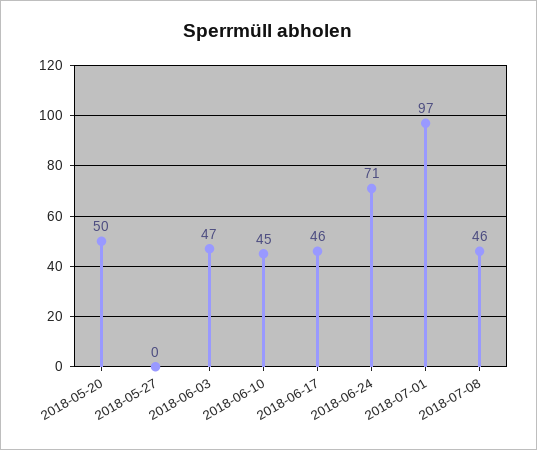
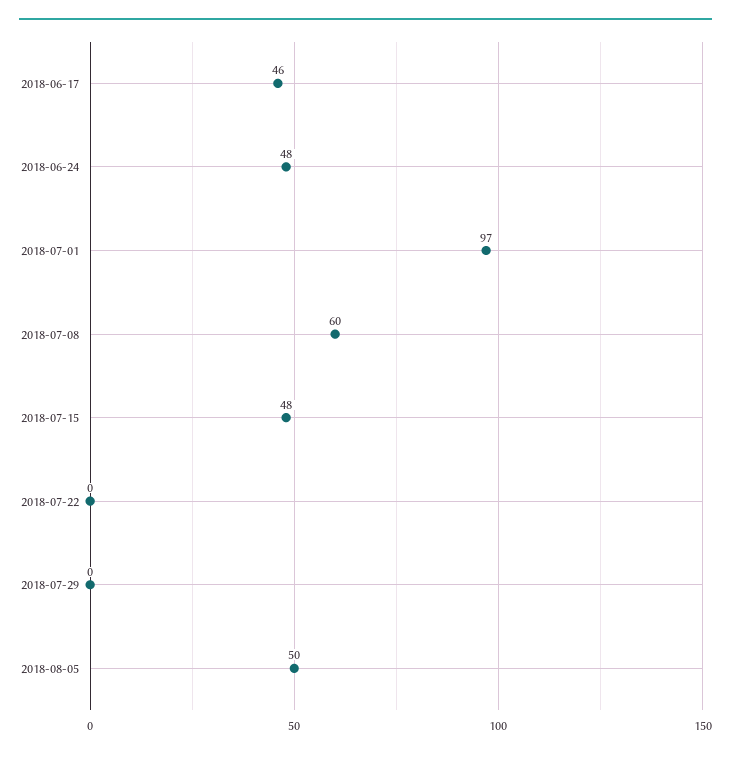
2018-05-20: 50 -> none
2018-05-27: 0 -> none
2018-06-03: 47 -> none
2018-06-10: 45 -> none
2018-06-24: 71 -> 48
2018-07-08: 46 -> 60
2018-07-15: none -> 48
2018-07-22: none -> 0
2018-07-29: none -> 0
2018-08-05: none -> 50

